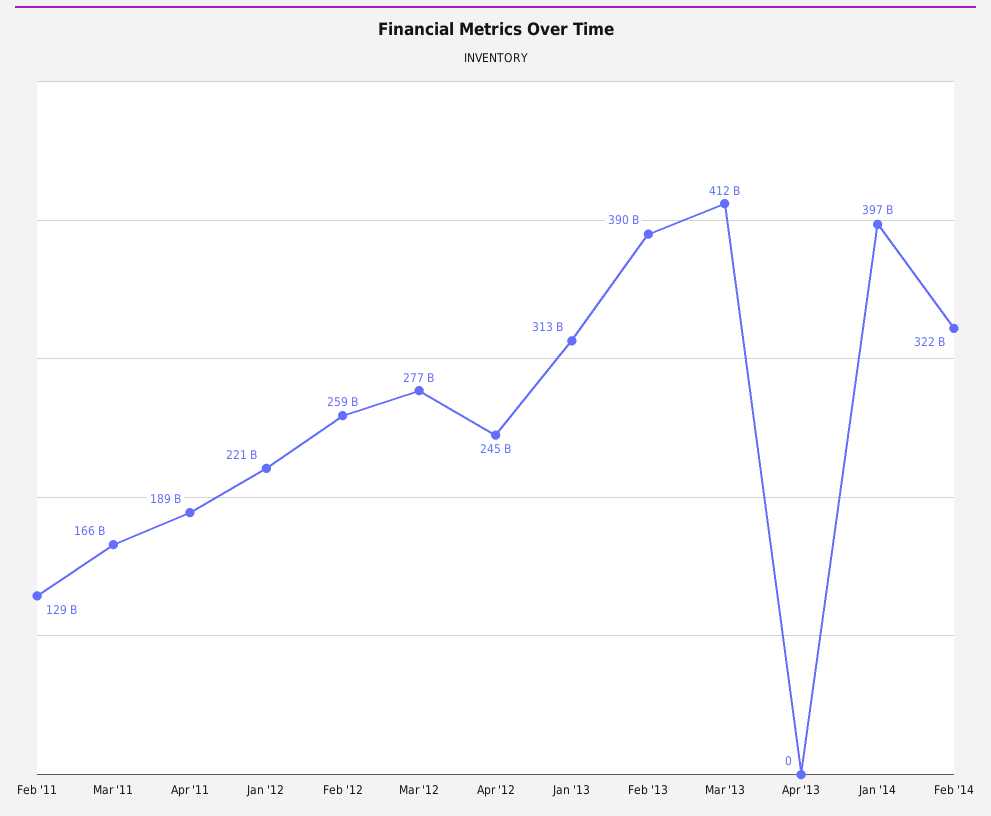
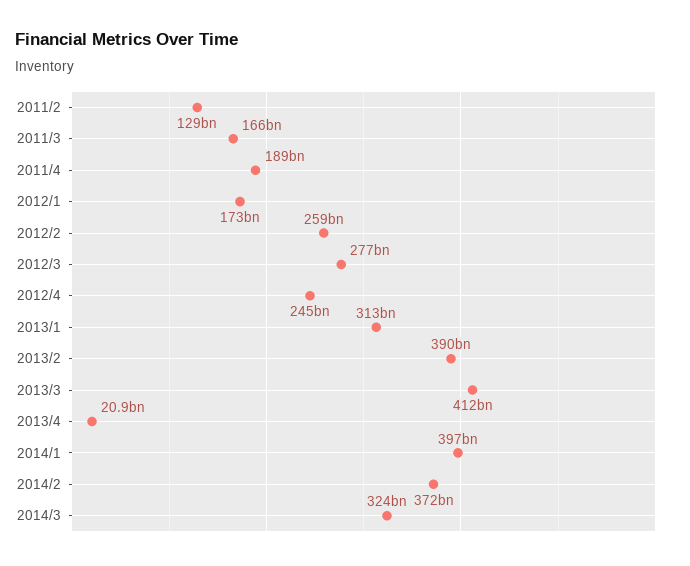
Jan '12: 221000000000 -> 173000000000
Apr '13: 0 -> 20900000000
Feb '14: 322000000000 -> 372000000000
2014/3: none -> 324000000000

